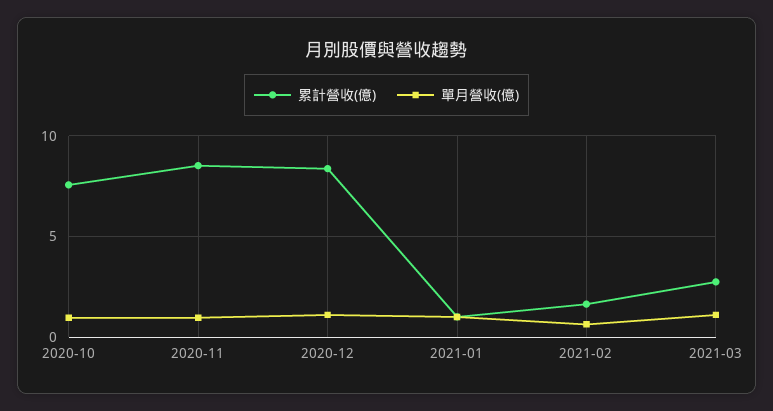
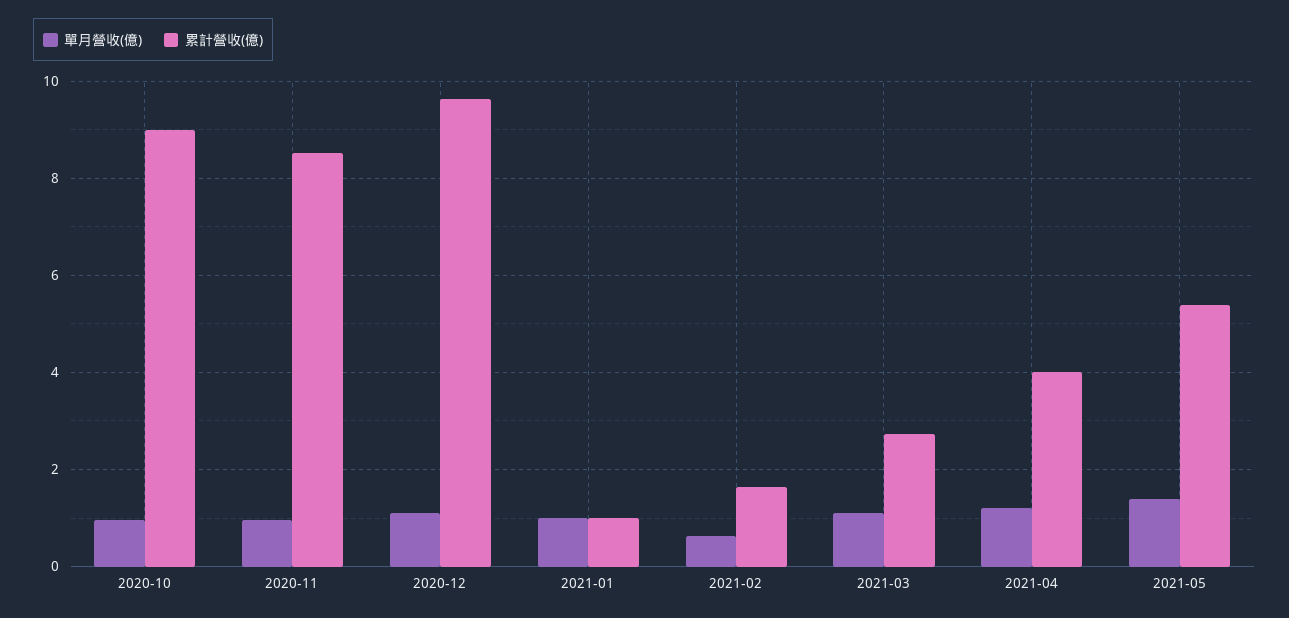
累計營收(億), 2020-10: 7.5 -> 9
累計營收(億), 2020-12: 8.5 -> 9.6
單月營收(億), 2021-04: none -> 1.2
累計營收(億), 2021-04: none -> 4
單月營收(億), 2021-05: none -> 1.4
累計營收(億), 2021-05: none -> 5.4

